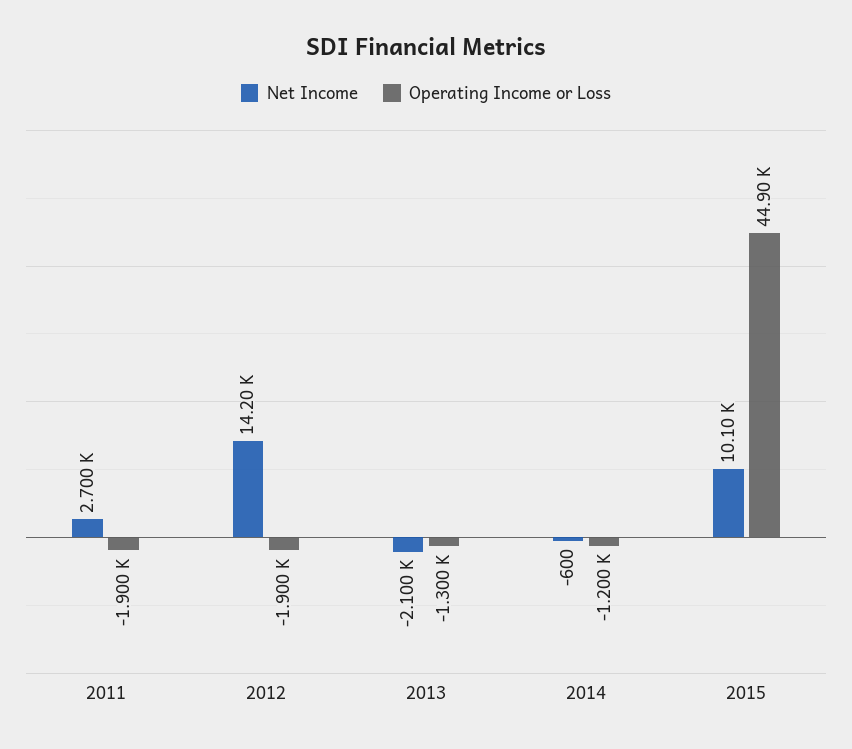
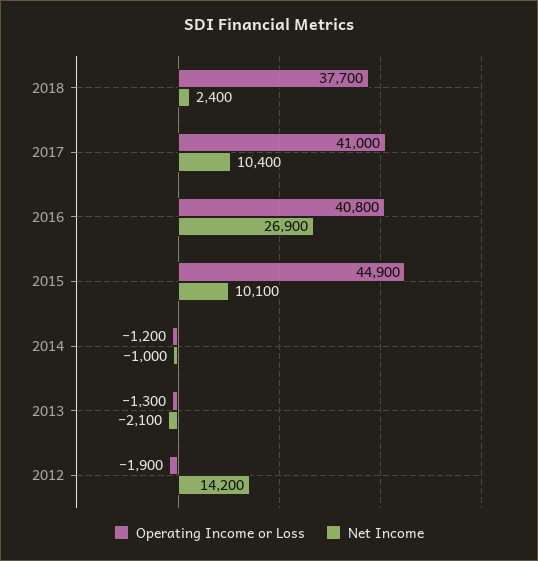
Net Income, 2011: 2700 -> none
Operating Income or Loss, 2011: -1900 -> none
Net Income, 2014: -600 -> -1000
Operating Income or Loss, 2018: none -> 37700
Net Income, 2018: none -> 2400
Operating Income or Loss, 2017: none -> 41000
Net Income, 2017: none -> 10400
Operating Income or Loss, 2016: none -> 40800
Net Income, 2016: none -> 26900

